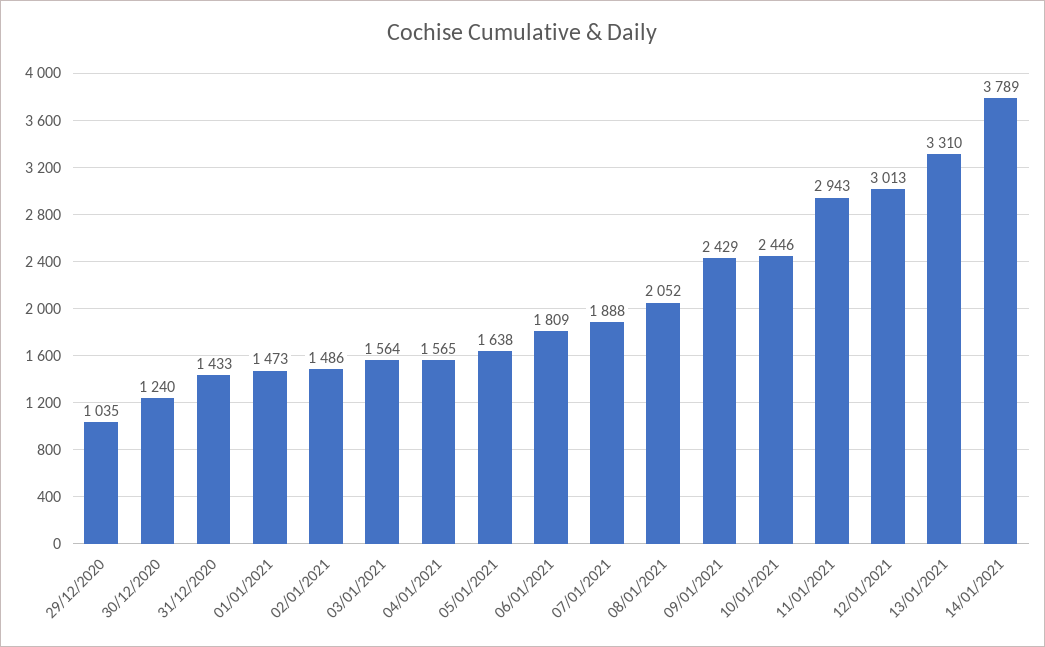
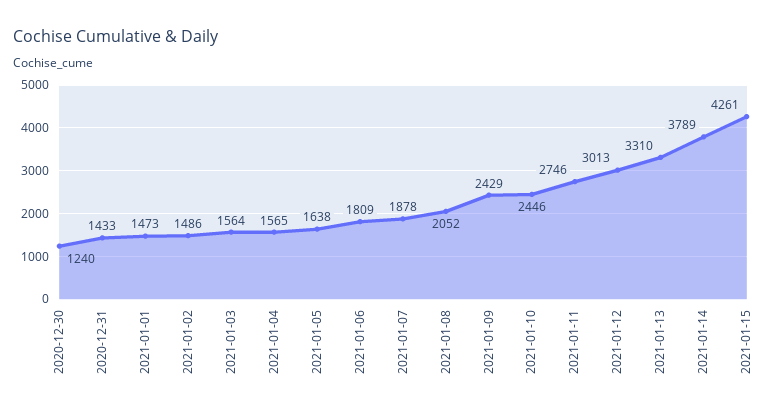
29/12/2020: 1035 -> none
07/01/2021: 1888 -> 1878
11/01/2021: 2943 -> 2746
2021-01-15: none -> 4261

